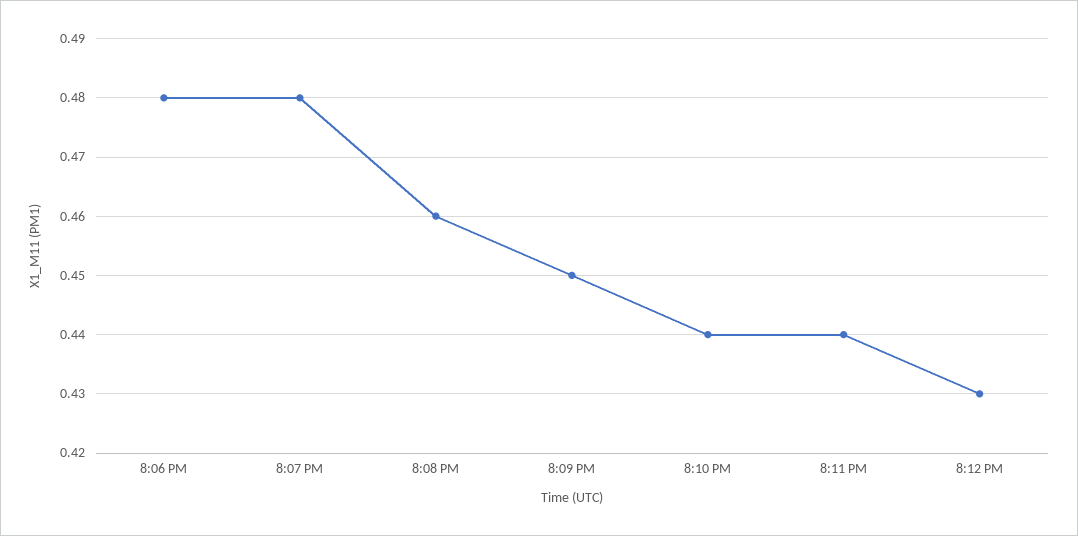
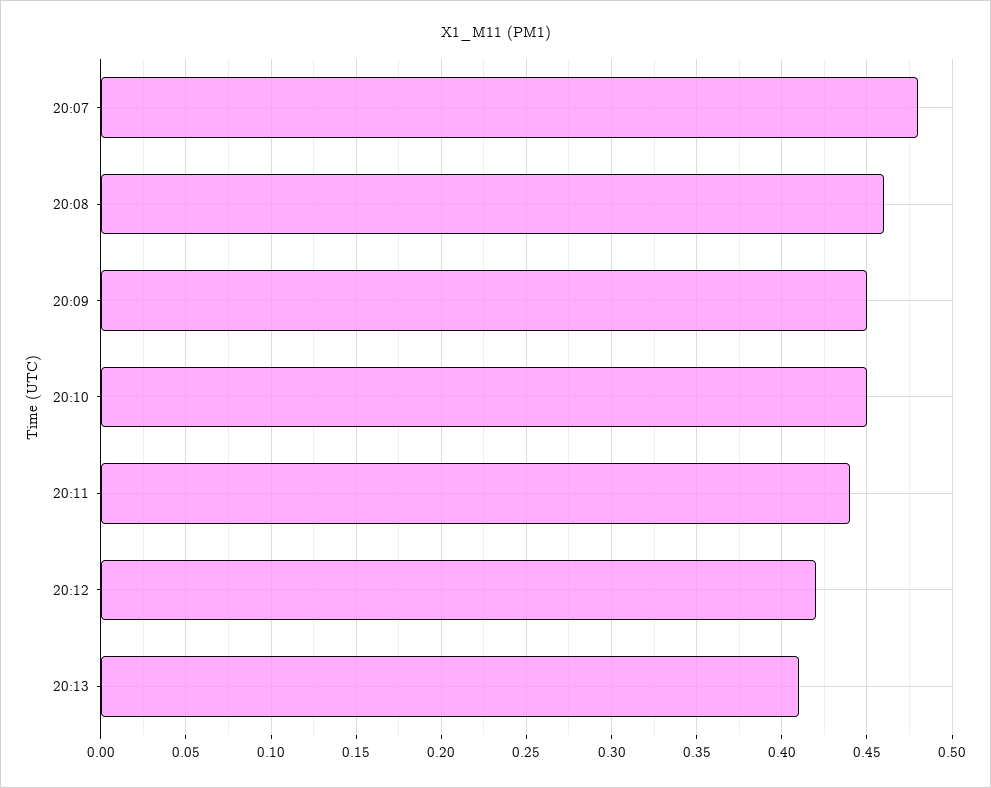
8:06 PM: 0.48 -> none
8:10 PM: 0.44 -> 0.45
8:12 PM: 0.43 -> 0.42
20:13: none -> 0.41

